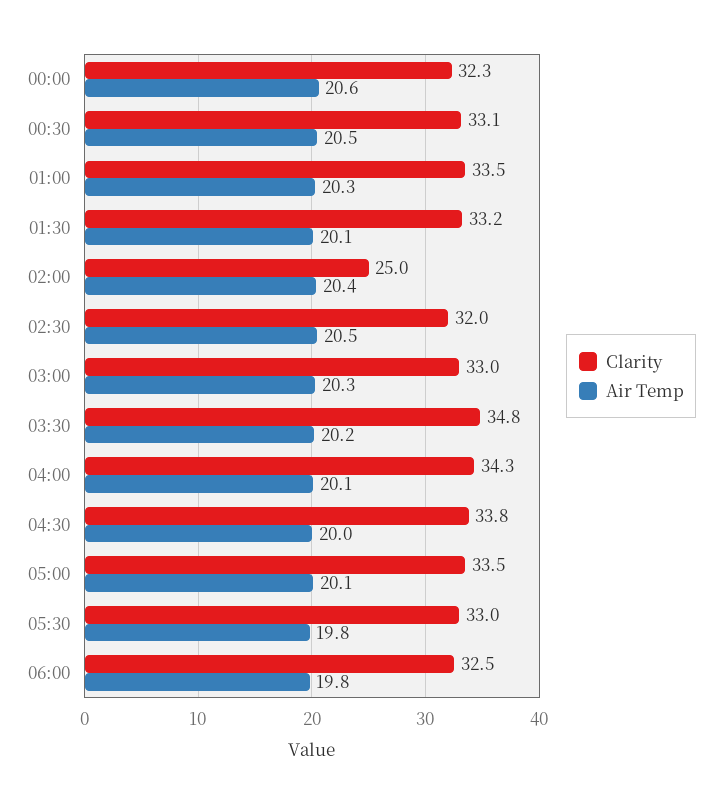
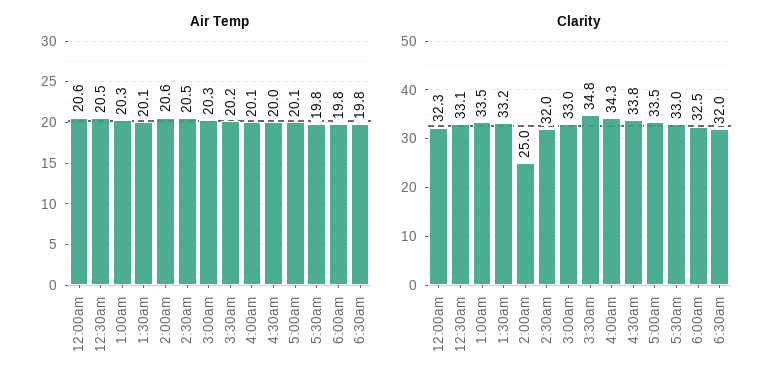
Air Temp, 02:00: 20.4 -> 20.6
Air Temp, 6:30am: none -> 19.8
Clarity, 6:30am: none -> 32

